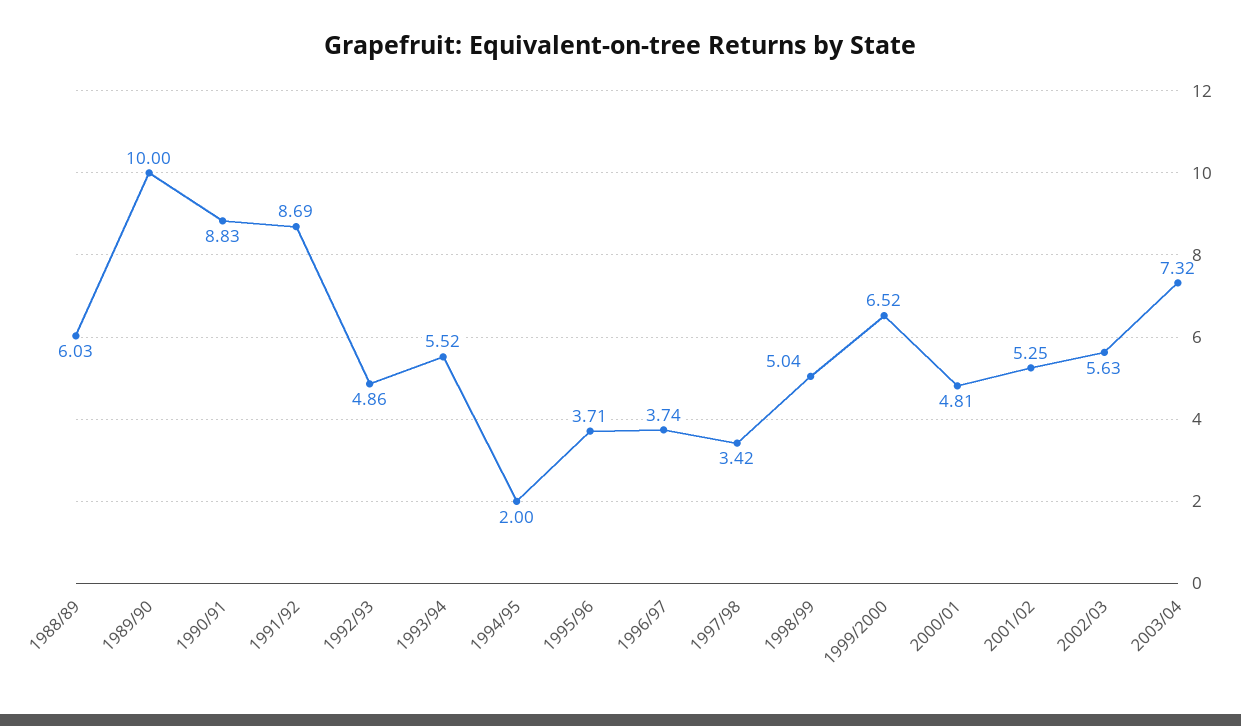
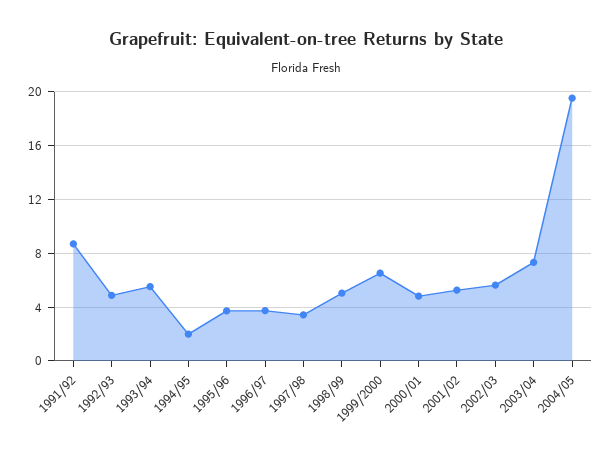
1988/89: 6.03 -> none
1989/90: 10 -> none
1990/91: 8.83 -> none
2004/05: none -> 19.5

